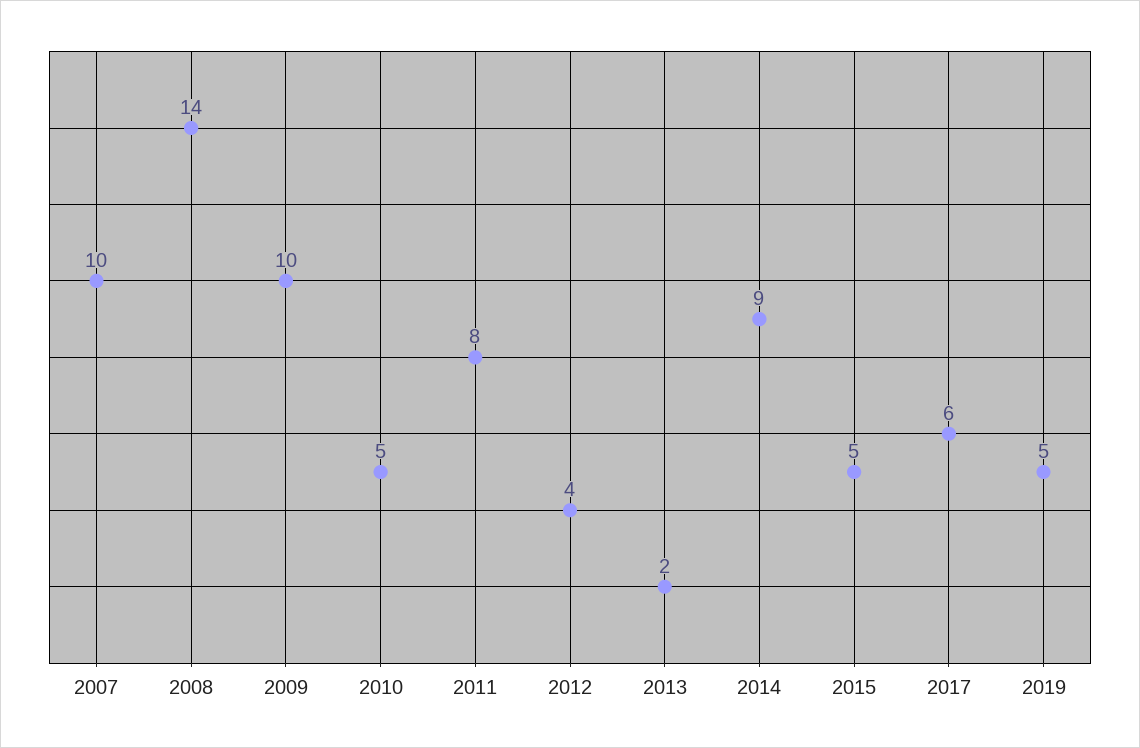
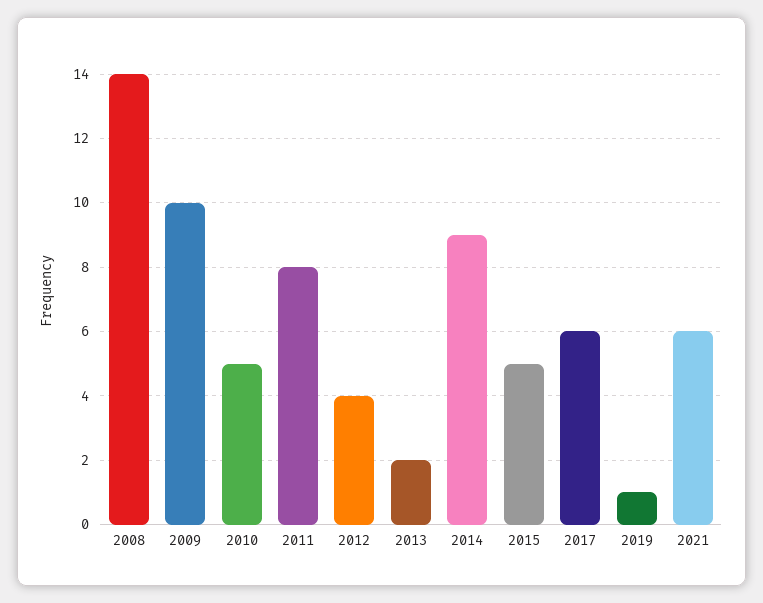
2007: 10 -> none
2019: 5 -> 1
2021: none -> 6

